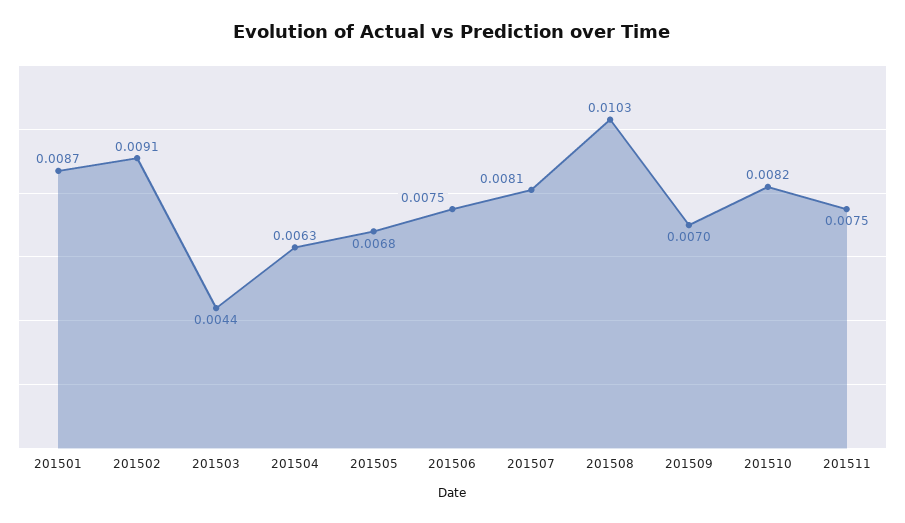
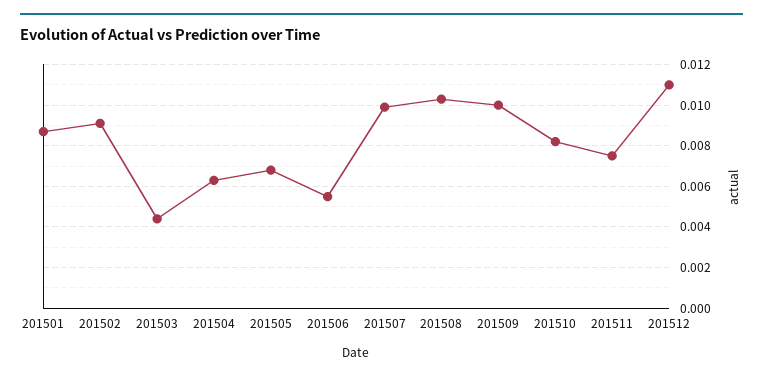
201506: 0.0075 -> 0.0055
201507: 0.0081 -> 0.01
201509: 0.007 -> 0.01
201512: none -> 0.011

